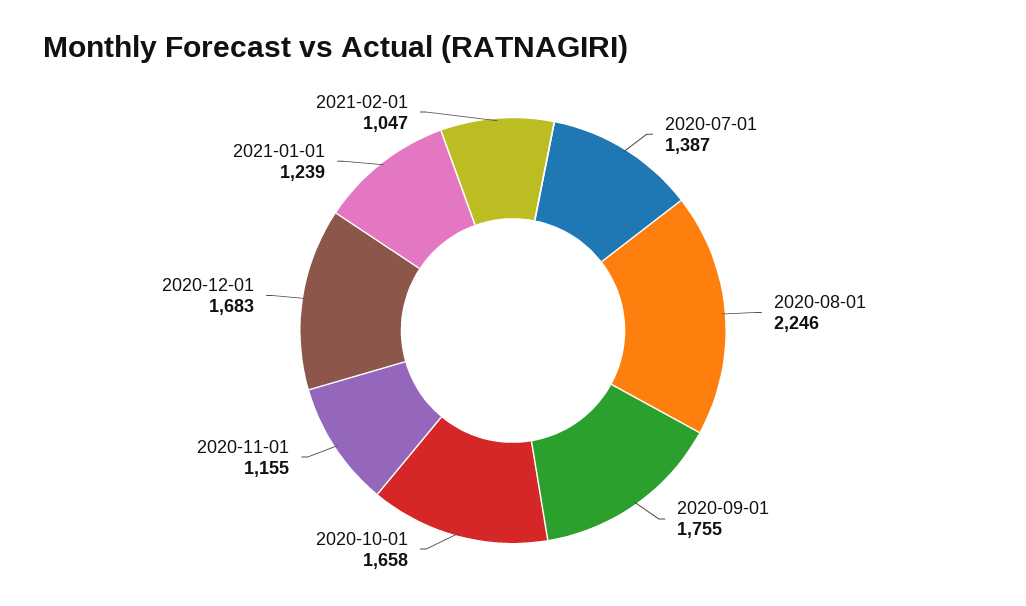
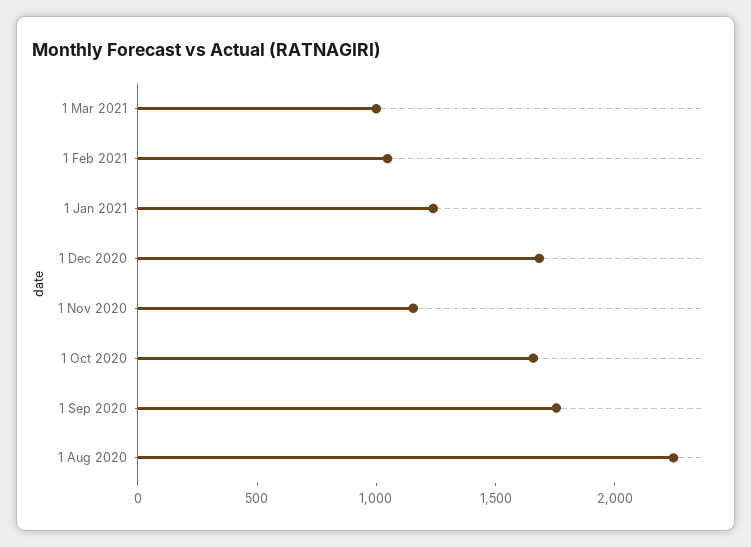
2020-07-01: 1387 -> none
1 Mar 2021: none -> 1000

